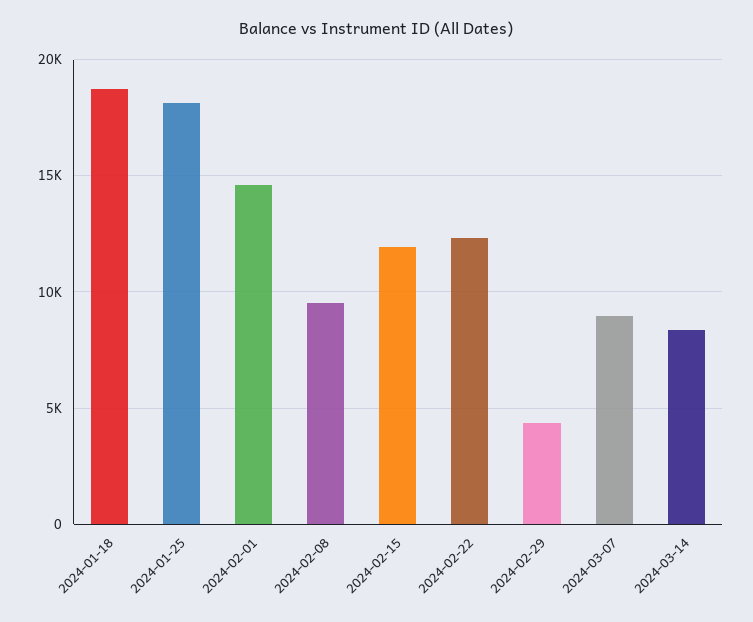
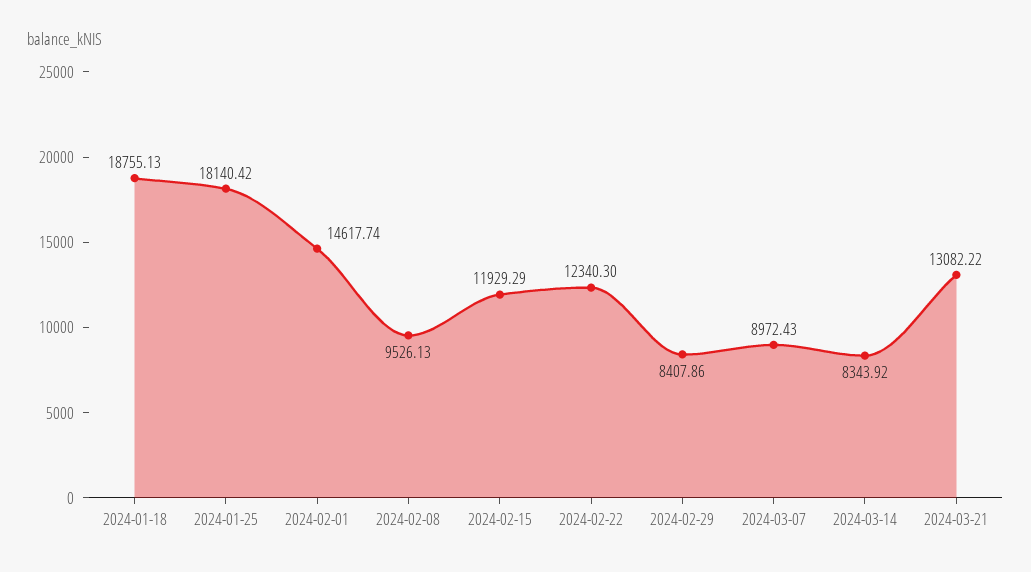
2024-02-29: 4500 -> 8407.86
2024-03-21: none -> 13082.22

